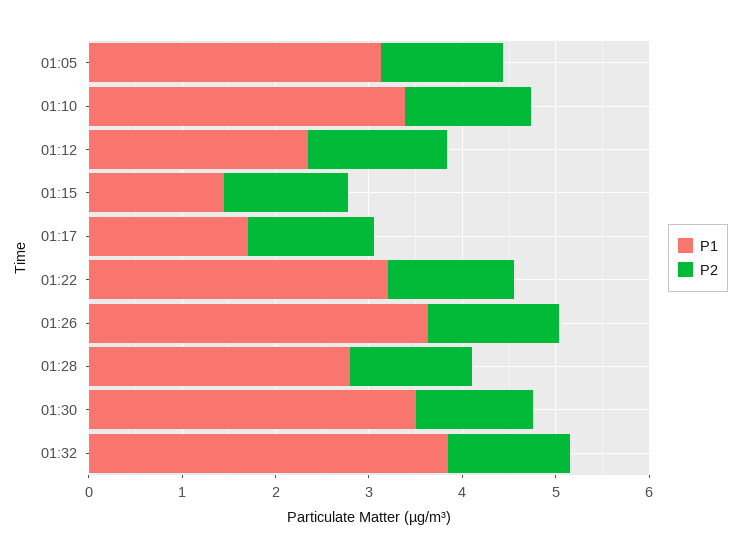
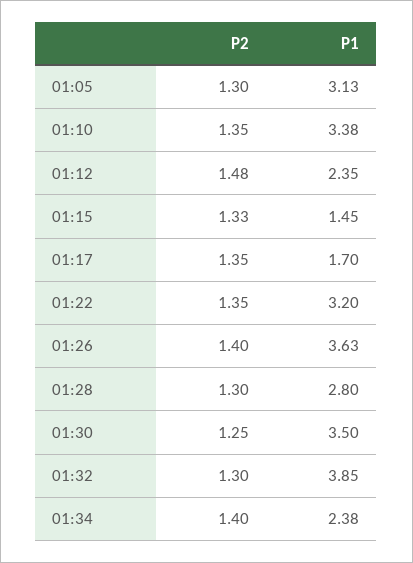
P2, 01:34: none -> 1.4
P1, 01:34: none -> 2.38

